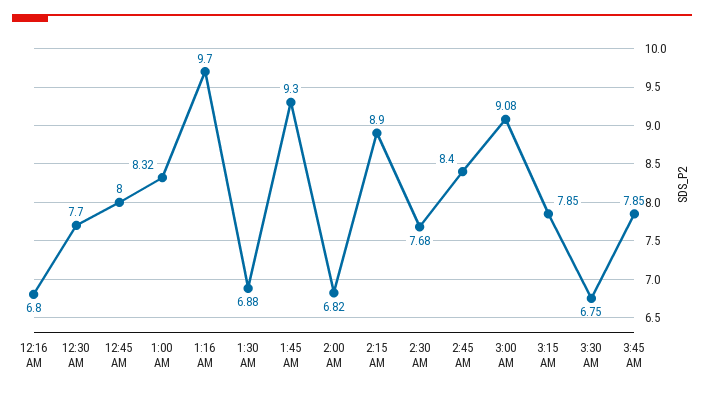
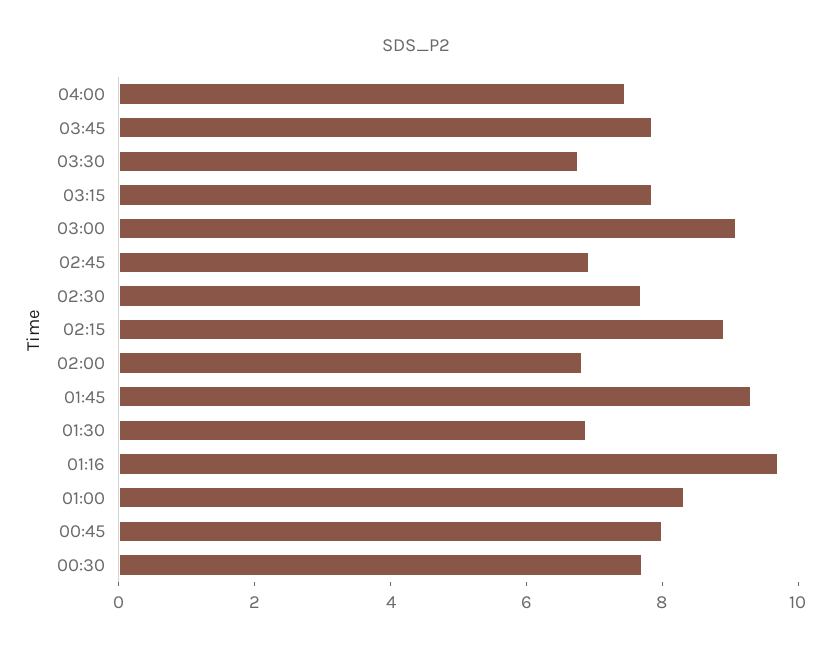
12:16 AM: 6.8 -> none
2:45 AM: 8.4 -> 7
04:00: none -> 7.5

